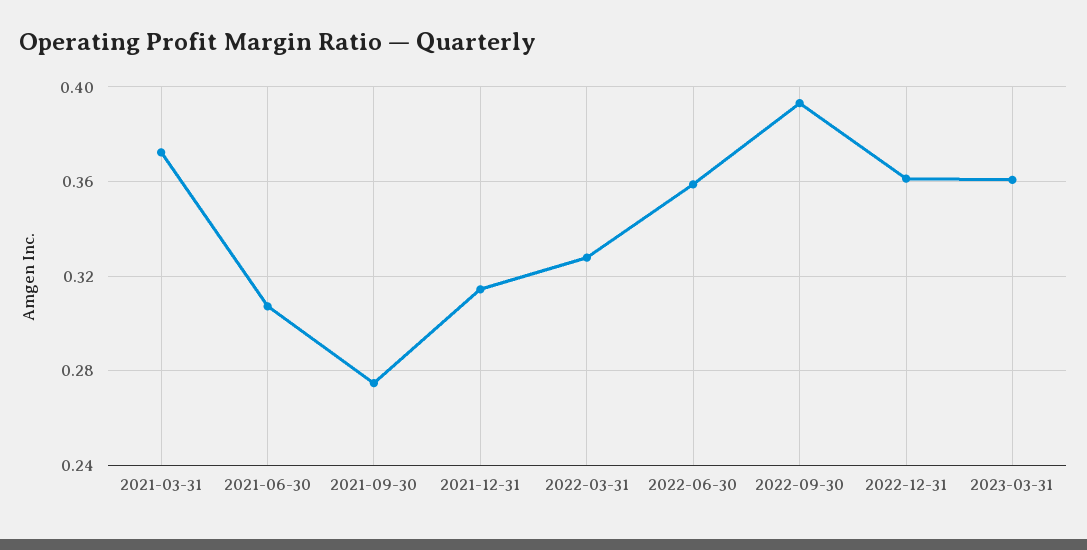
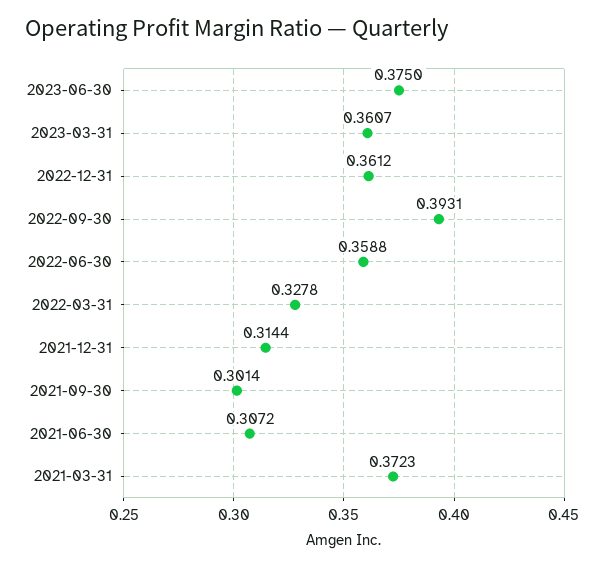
2021-09-30: 0.275 -> 0.3014
2023-06-30: none -> 0.375

